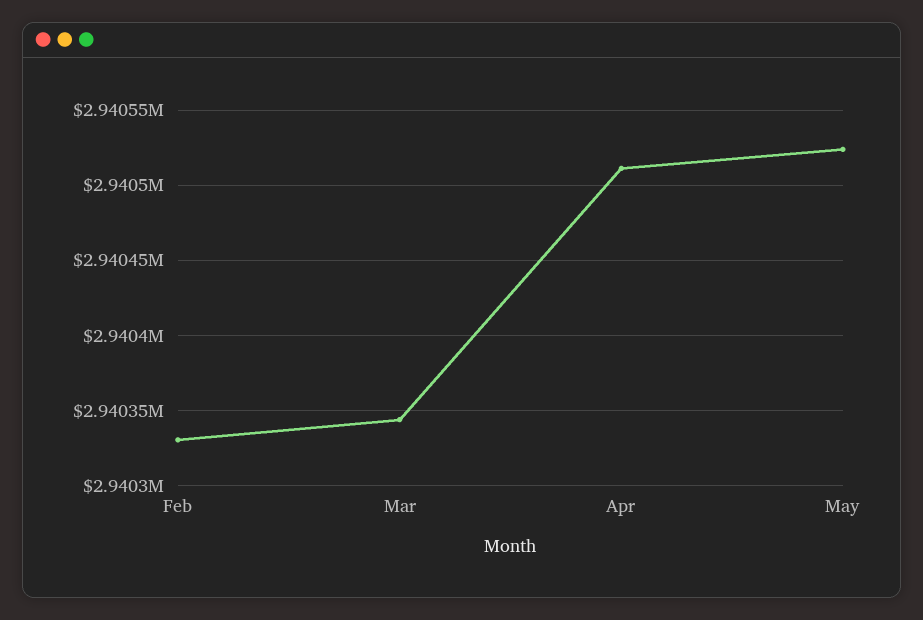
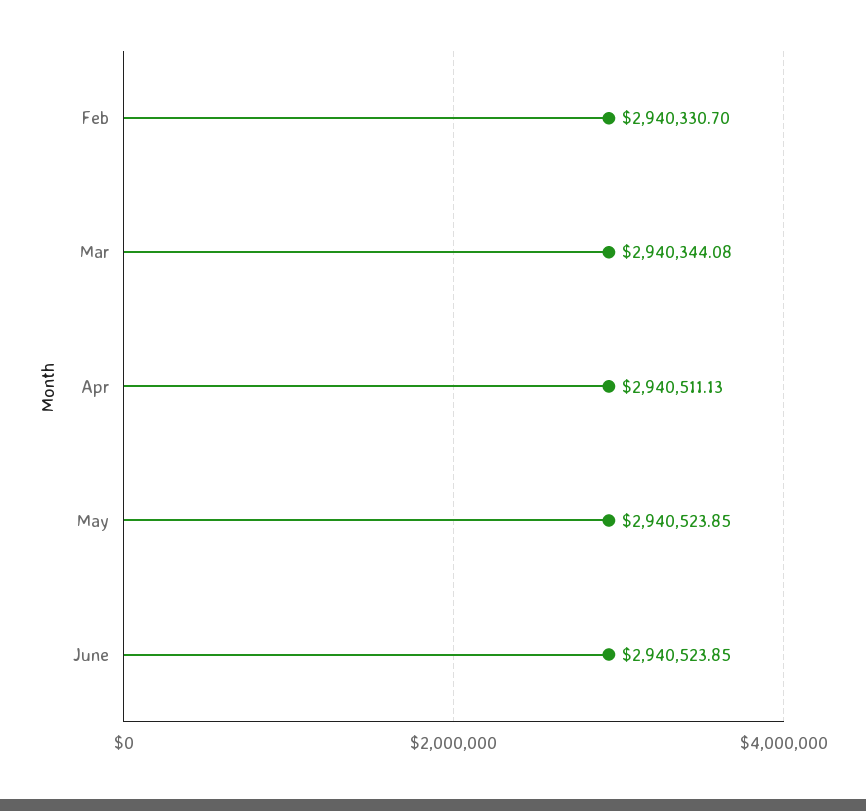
June: none -> 2940523.85

